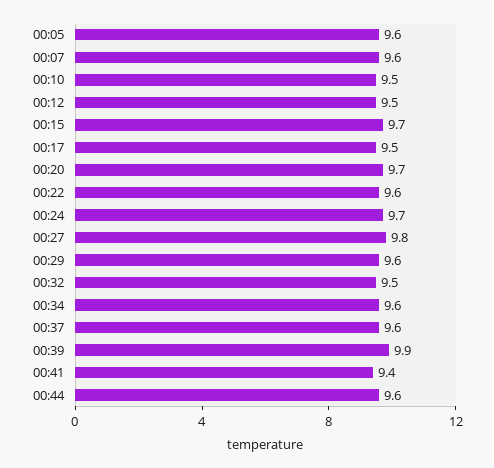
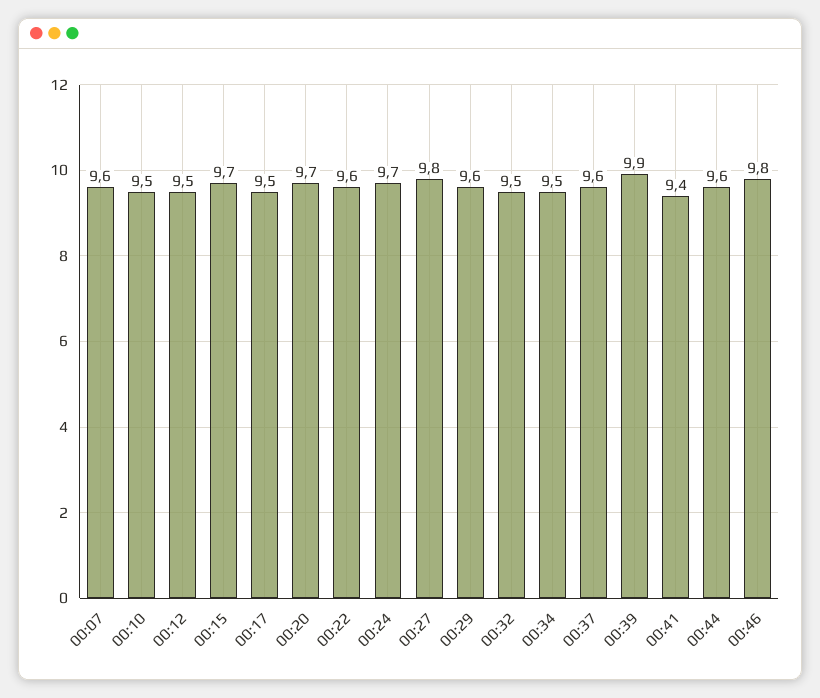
00:05: 9.6 -> none
00:34: 9.6 -> 9.5
00:46: none -> 9.8

